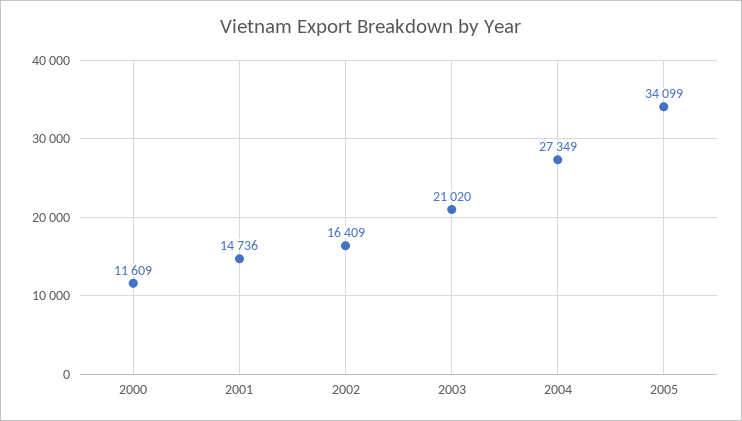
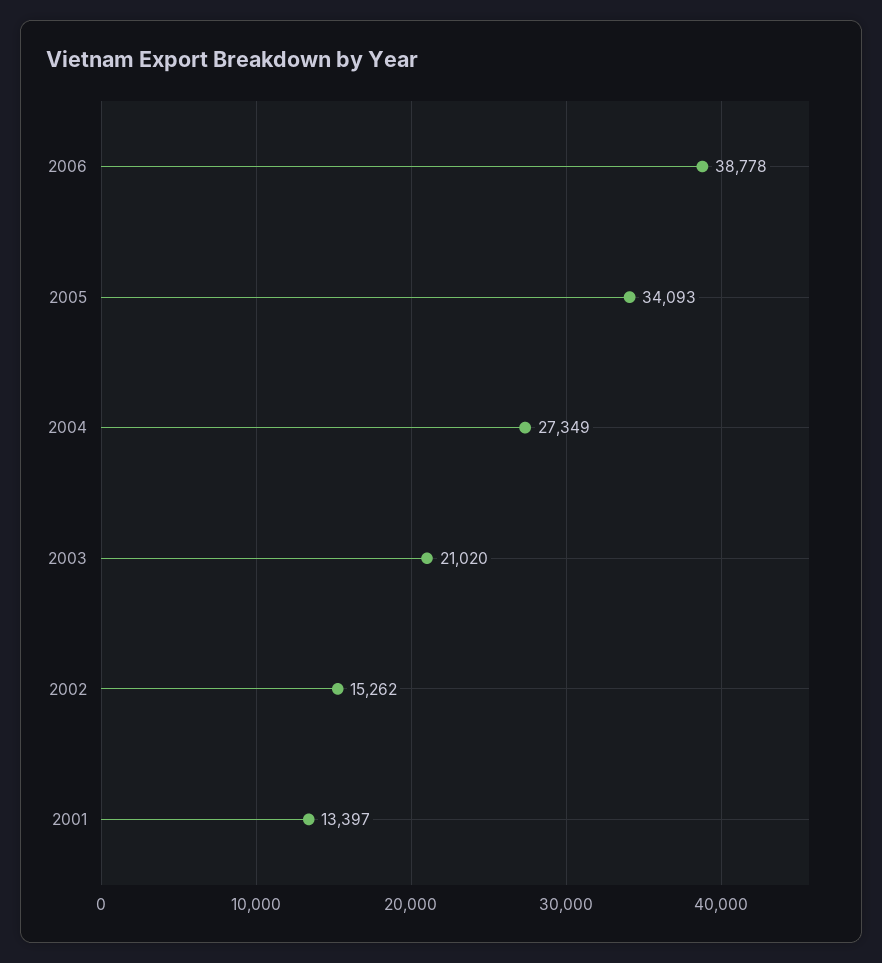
2000: 11609 -> none
2001: 14736 -> 13397
2002: 16409 -> 15262
2005: 34099 -> 34093
2006: none -> 38778

